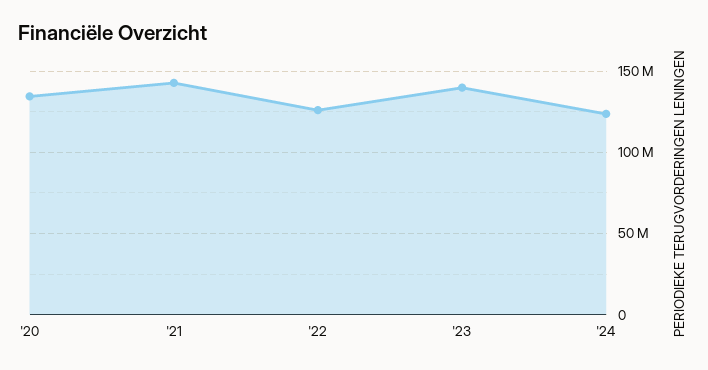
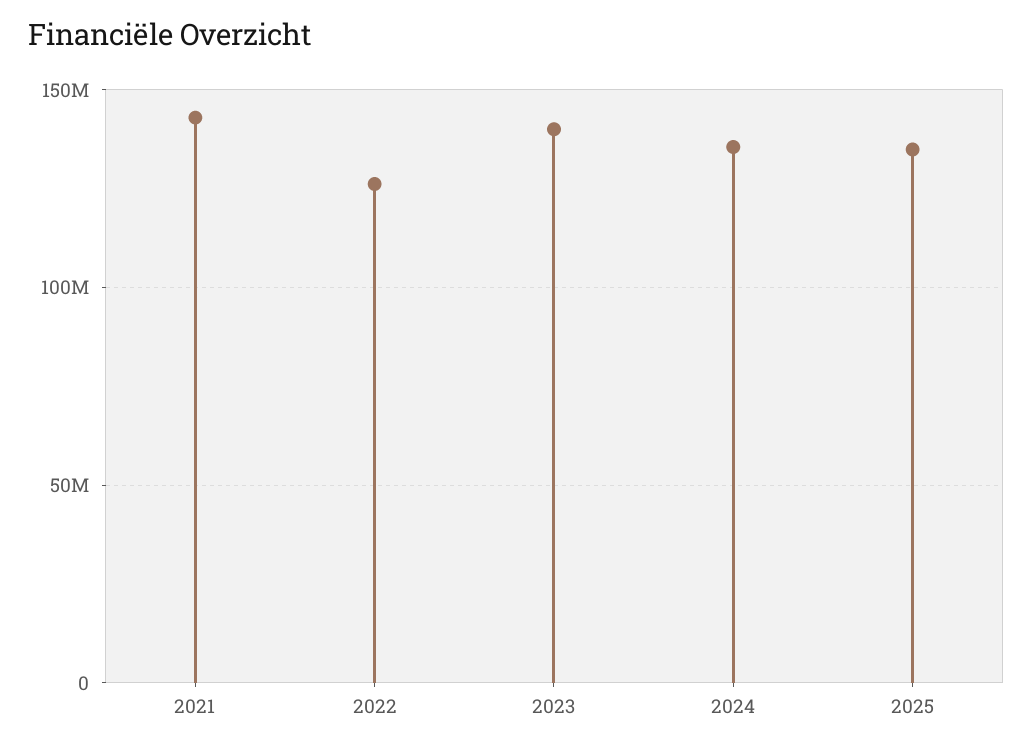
'20: 135000000 -> none
'24: 125000000 -> 135000000
2025: none -> 135000000

